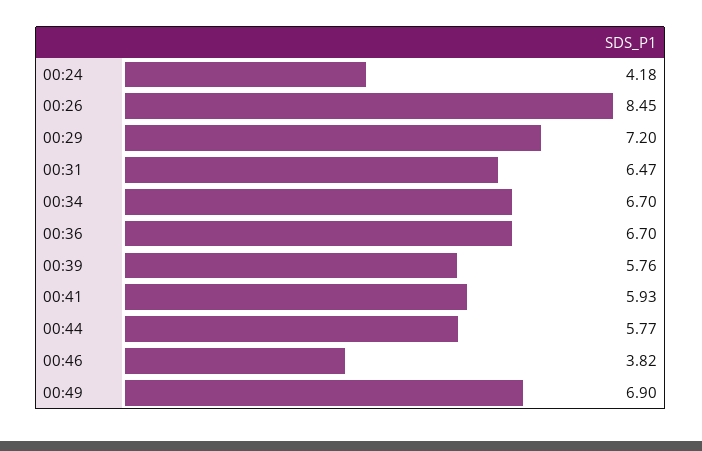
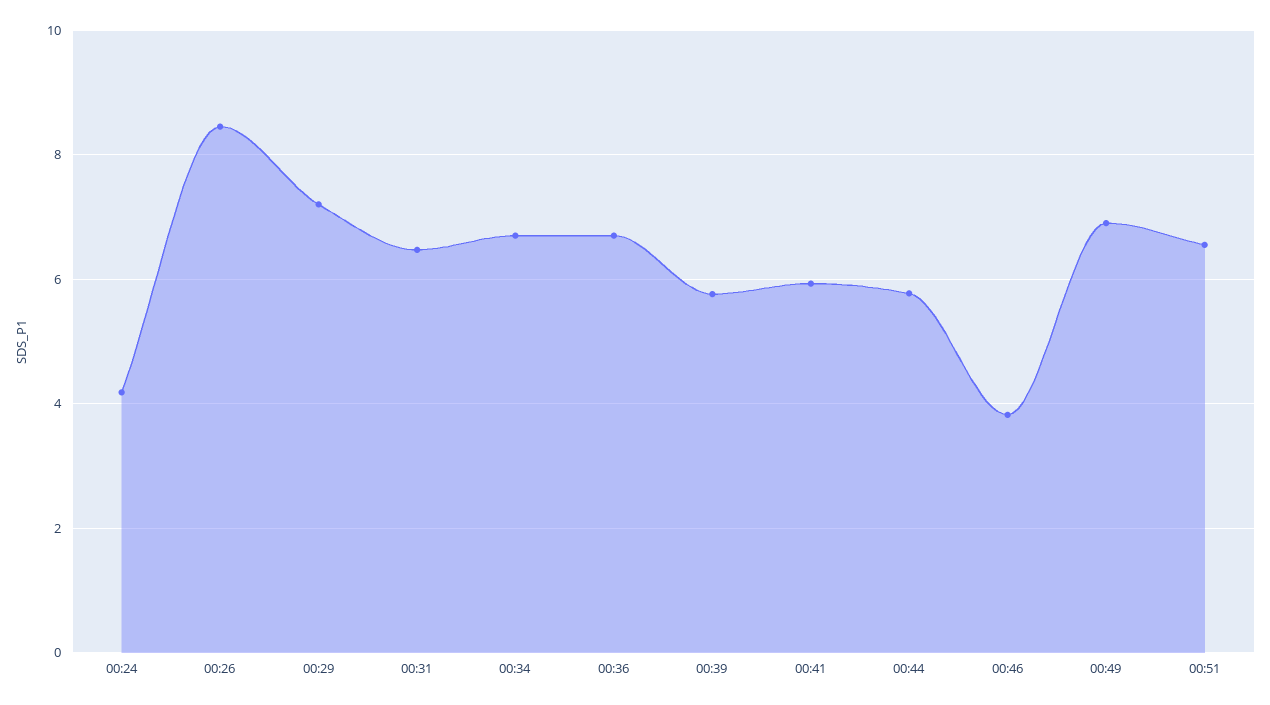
00:51: none -> 6.6

